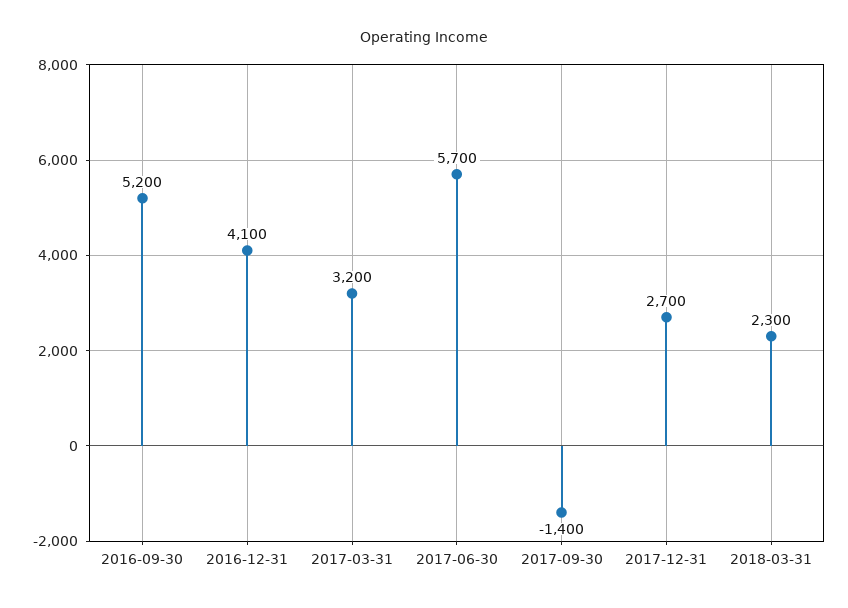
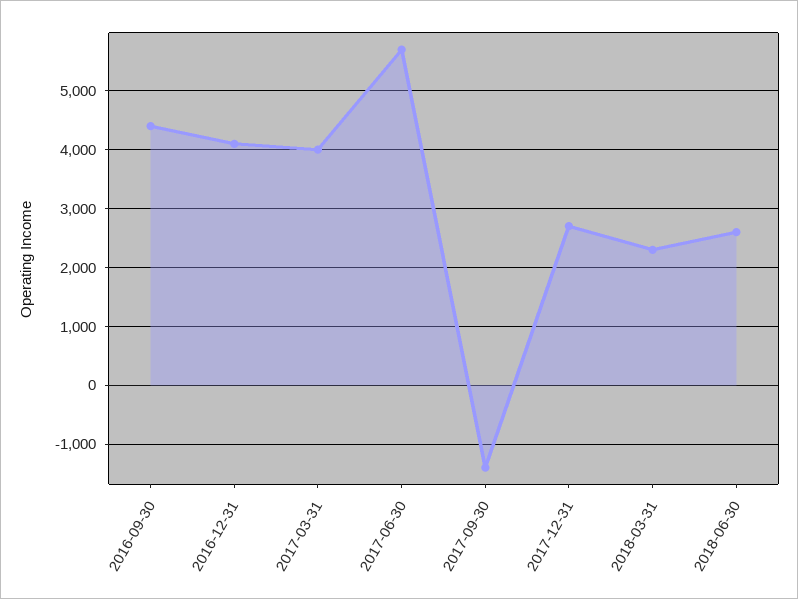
2016-09-30: 5200 -> 4400
2017-03-31: 3200 -> 4000
2018-06-30: none -> 2600

